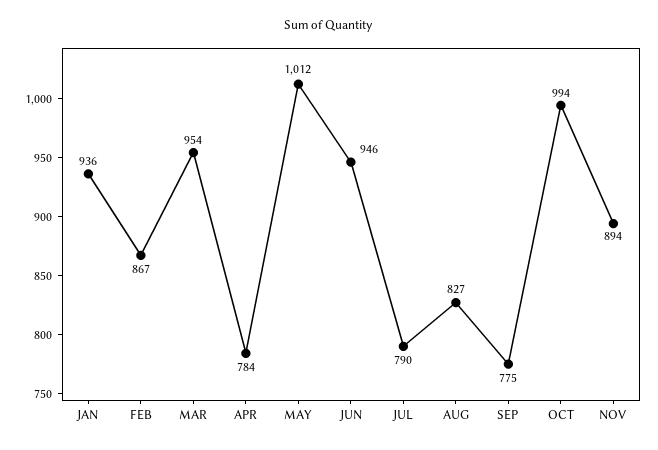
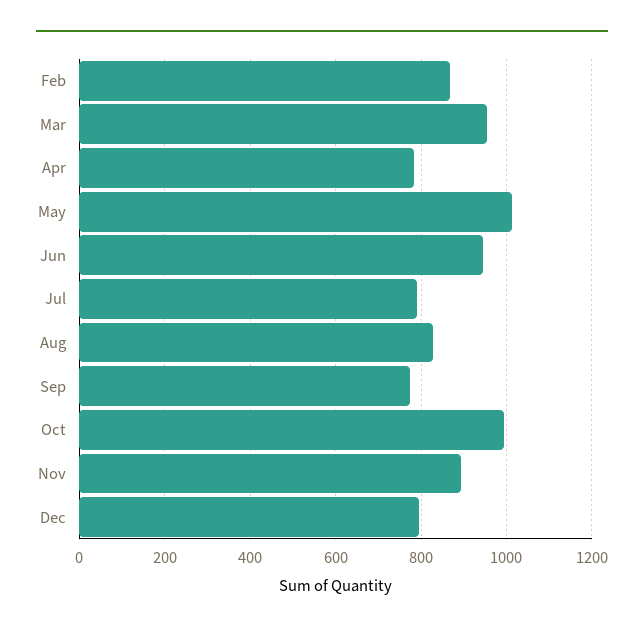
JAN: 936 -> none
Dec: none -> 800

